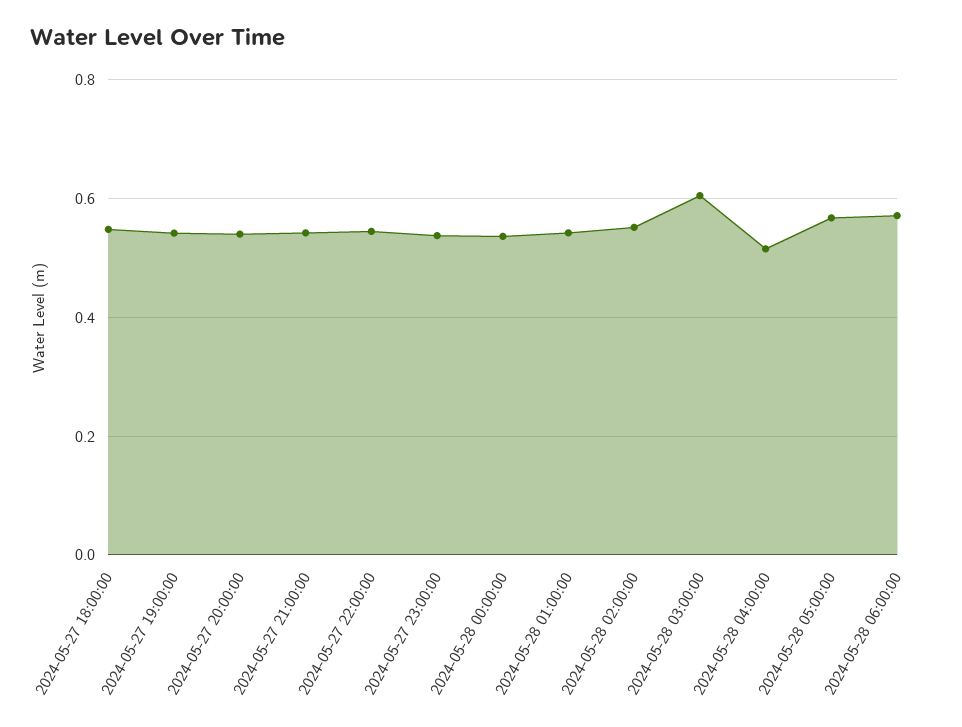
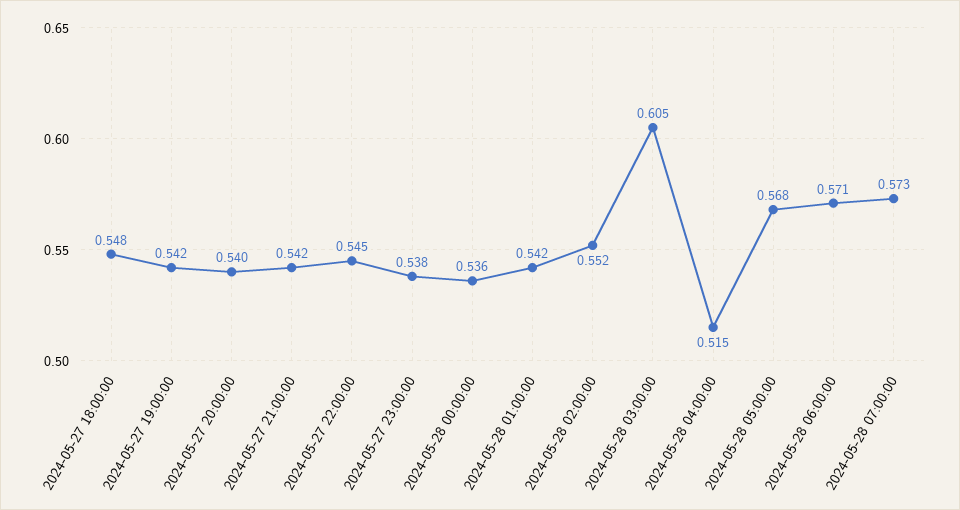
2024-05-28 07:00:00: none -> 0.573

